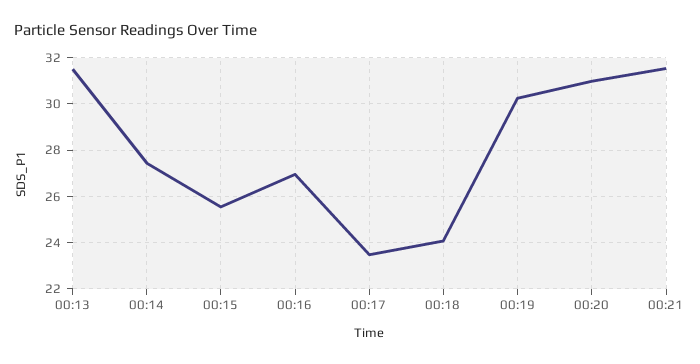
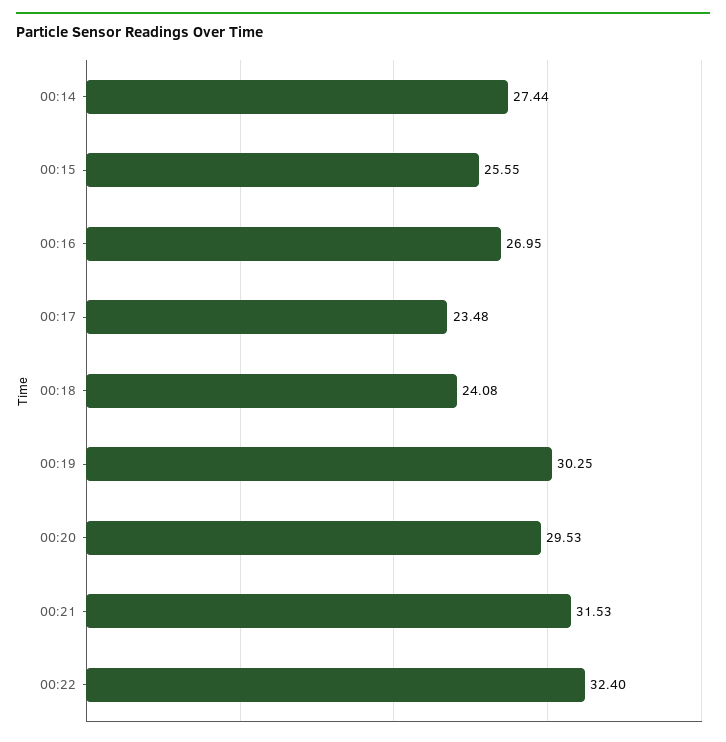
00:13: 31.5 -> none
00:20: 31 -> 29.53
00:22: none -> 32.4

